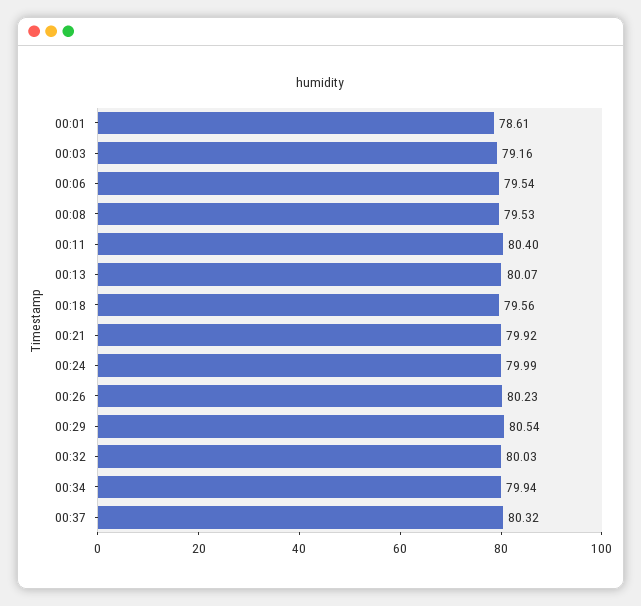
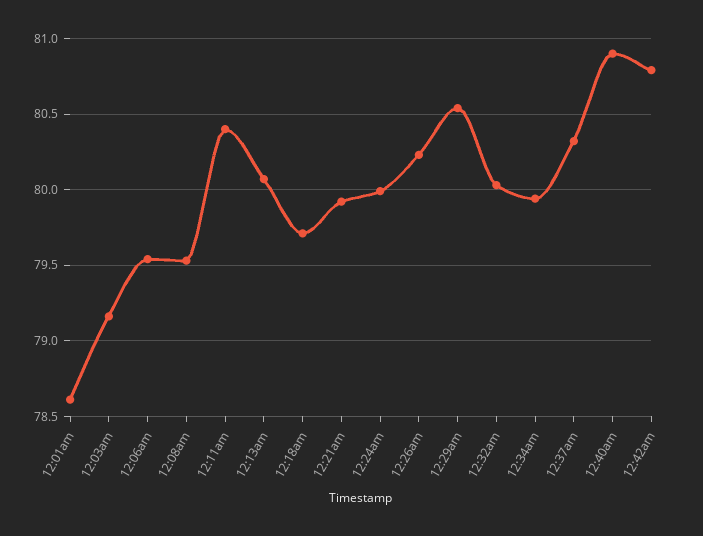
00:18: 79.56 -> 79.7
12:40am: none -> 80.9
12:42am: none -> 80.8

